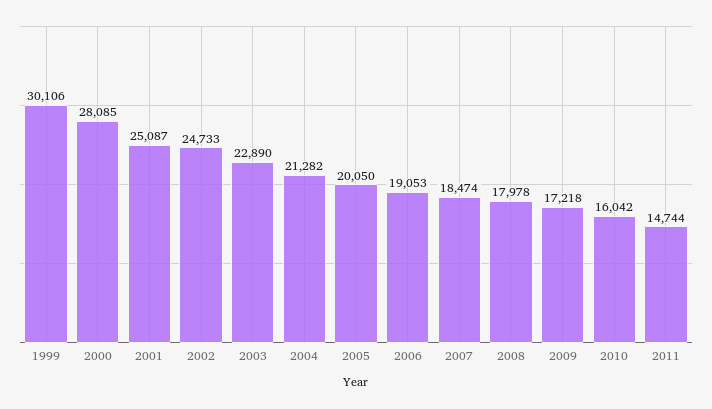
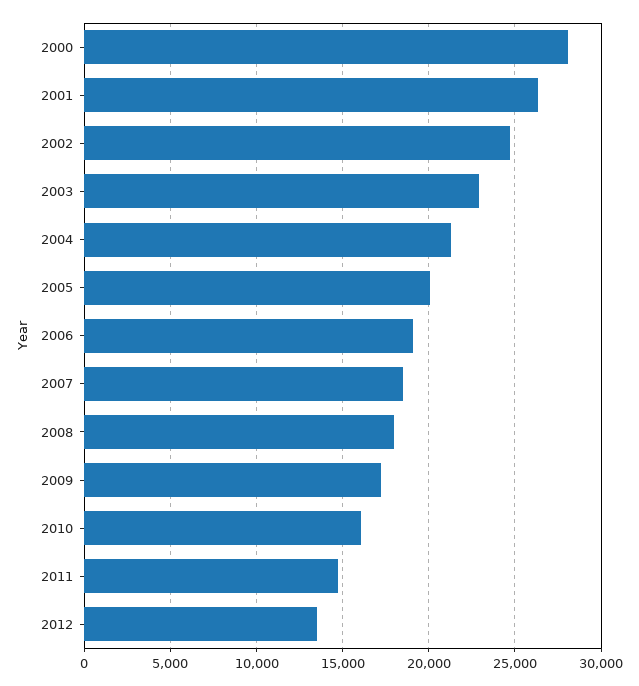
1999: 30106 -> none
2001: 25087 -> 26500
2012: none -> 13500

